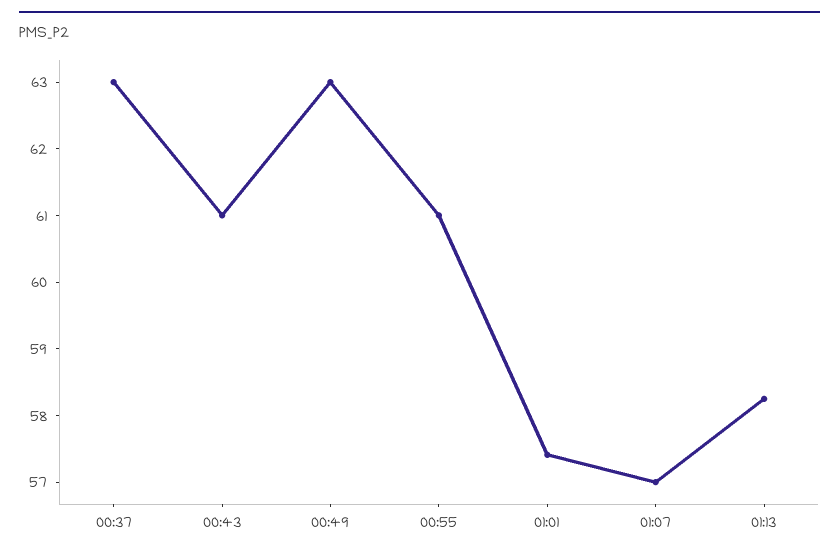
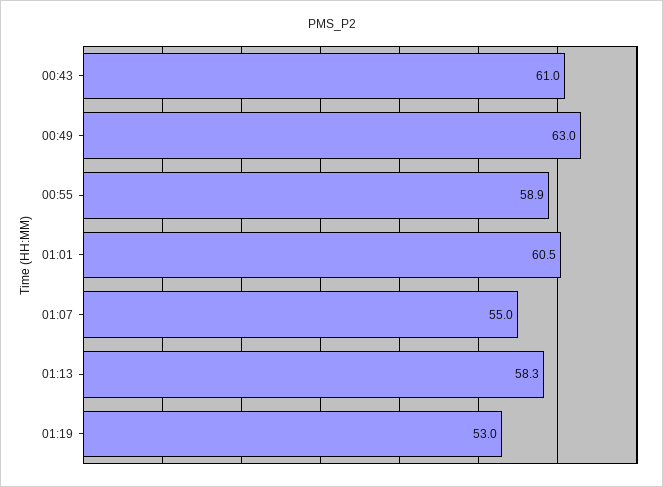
00:37: 63 -> none
00:55: 61 -> 58.9
01:01: 57.4 -> 60.5
01:07: 57 -> 55
01:19: none -> 53

